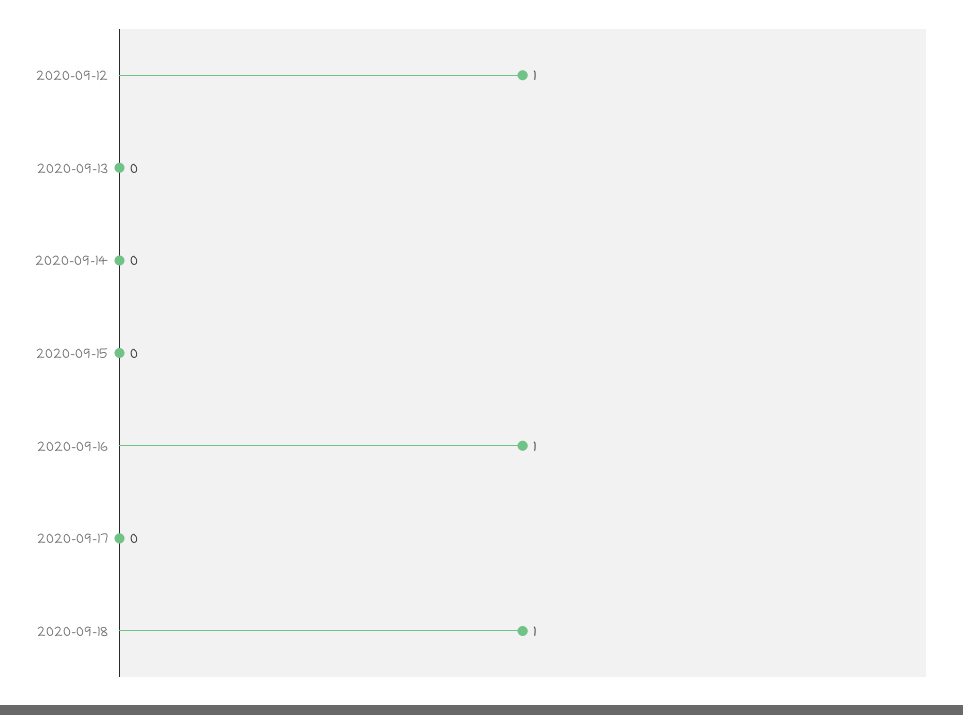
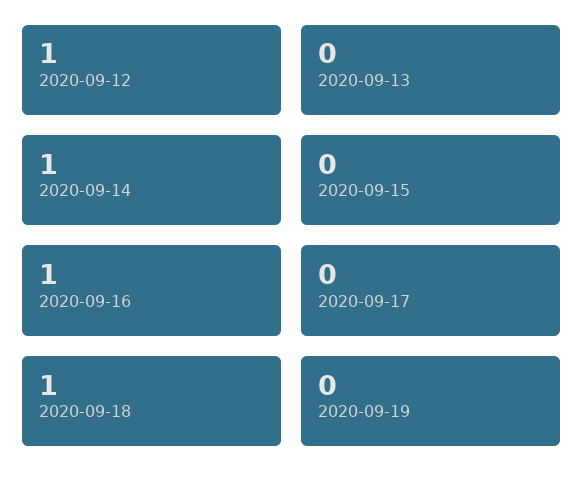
2020-09-14: 0 -> 1
2020-09-19: none -> 0

